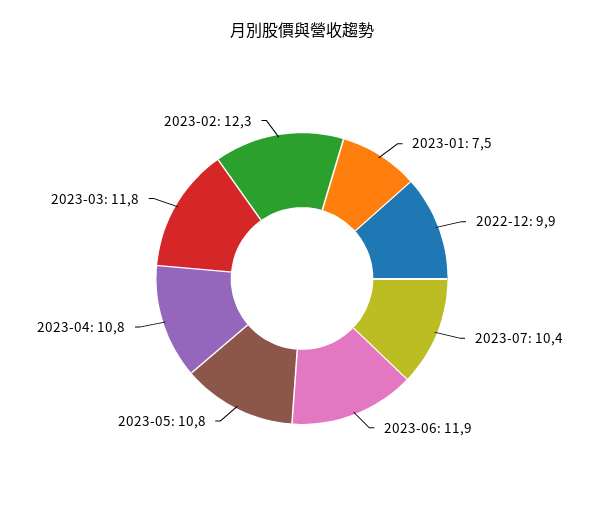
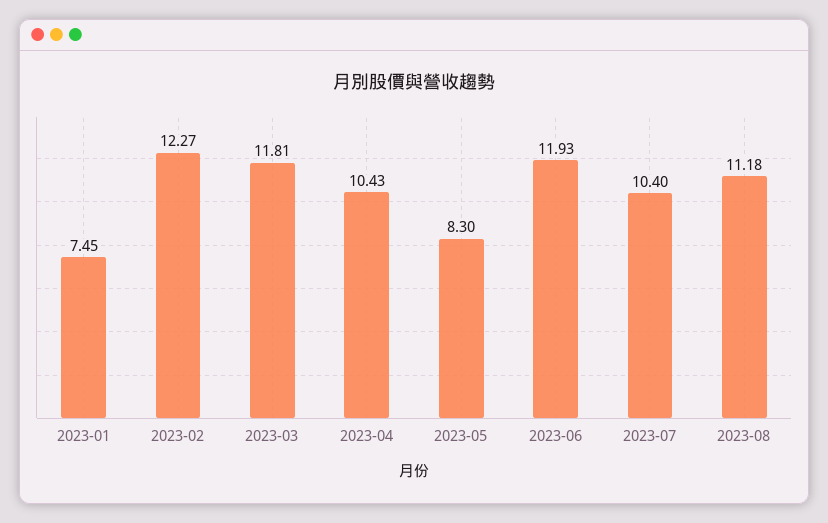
2022-12: 9.9 -> none
2023-05: 10.8 -> 8.3
2023-04: 10.8 -> 10.43
2023-08: none -> 11.18

